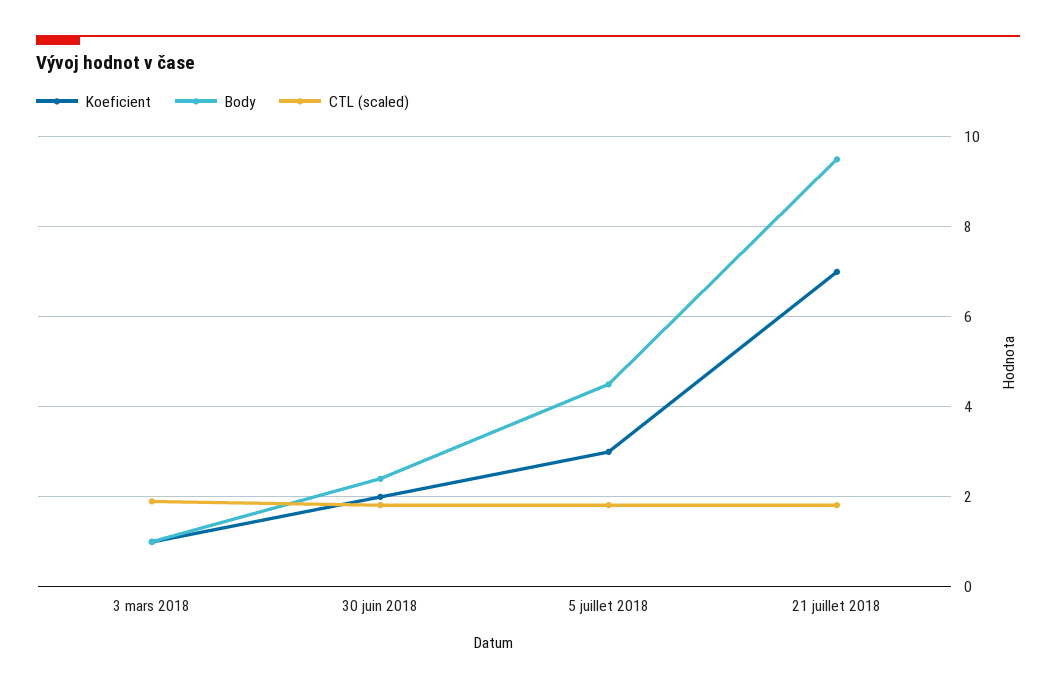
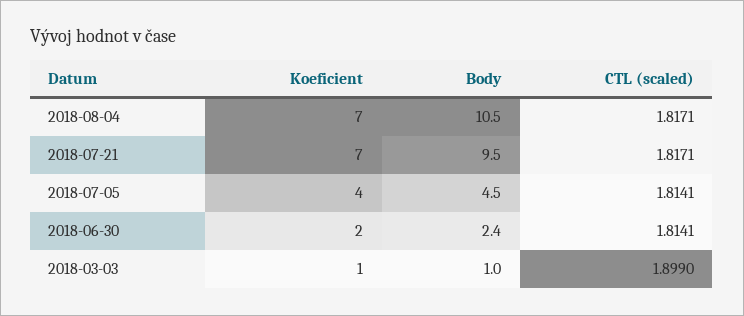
Koeficient, 5 juillet 2018: 3 -> 4
Koeficient, 2018-08-04: none -> 7
Body, 2018-08-04: none -> 10.5
CTL (scaled), 2018-08-04: none -> 1.8171

